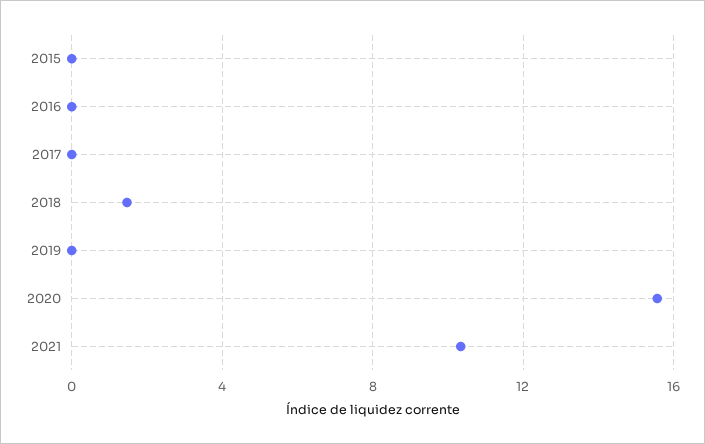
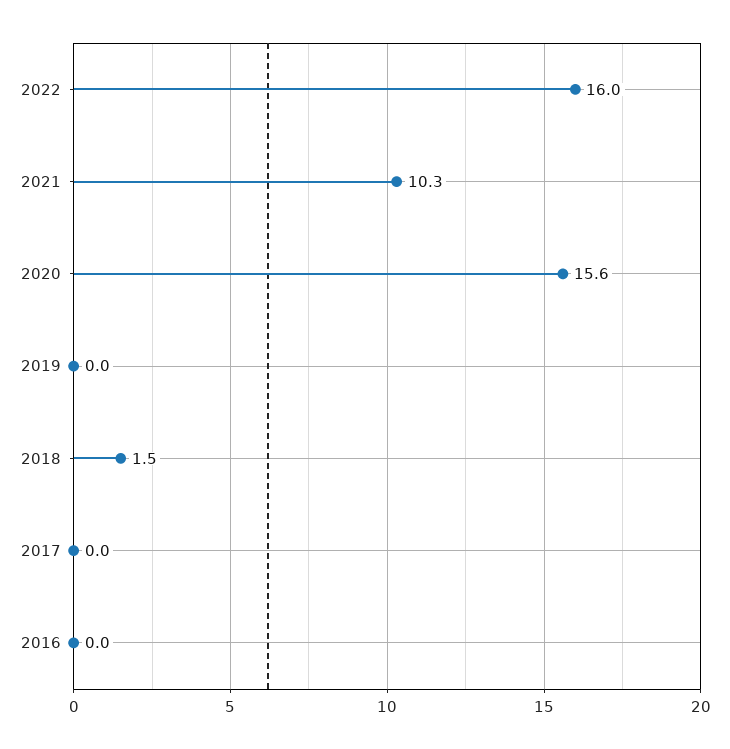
2015: 0 -> none
2022: none -> 16

